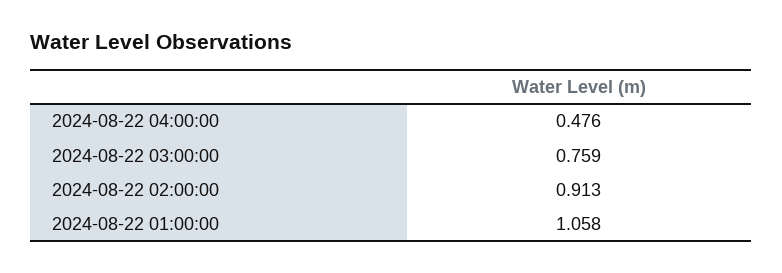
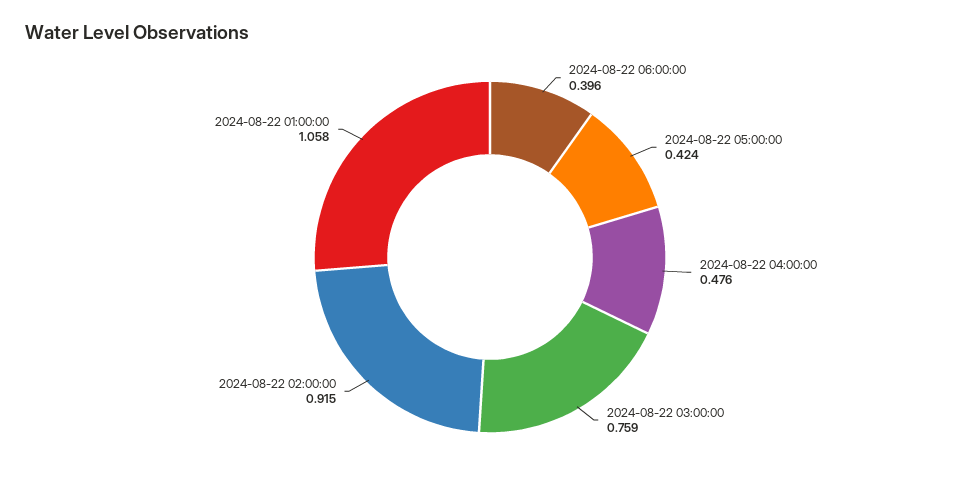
2024-08-22 02:00:00: 0.913 -> 0.915
2024-08-22 06:00:00: none -> 0.396
2024-08-22 05:00:00: none -> 0.424

